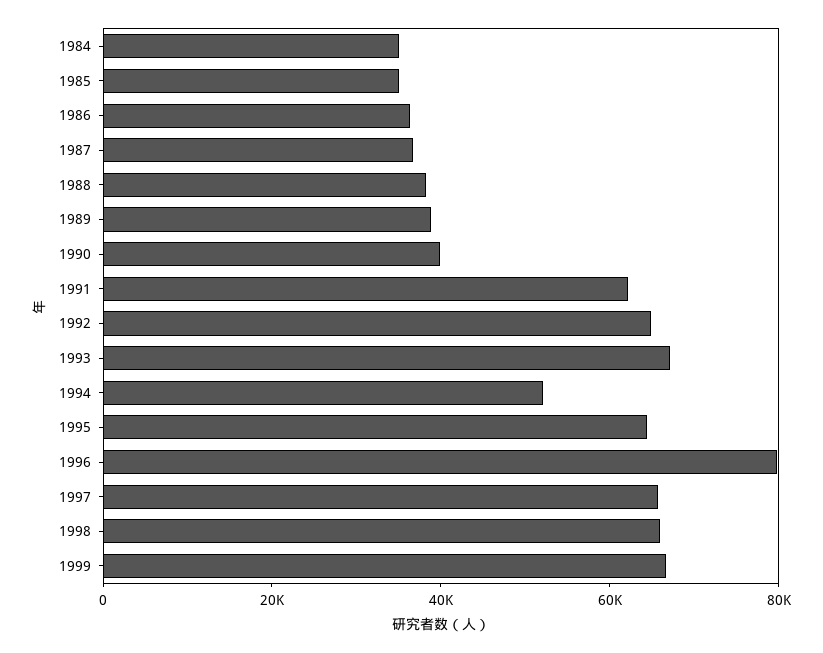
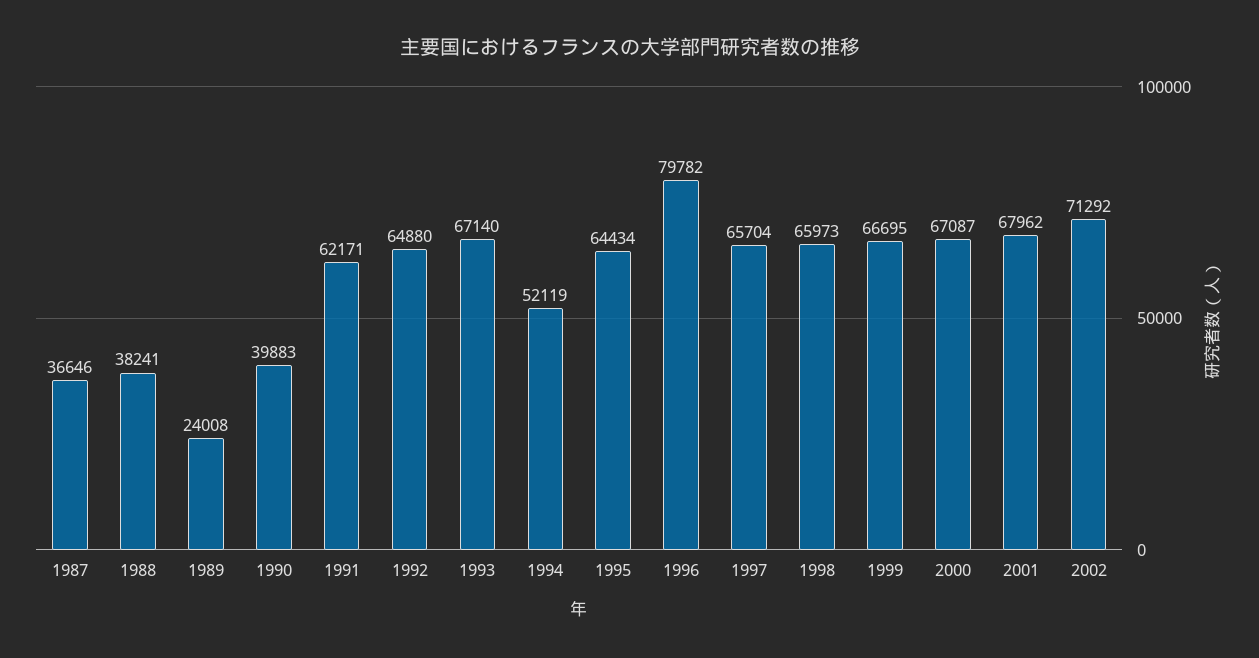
1984: 35000 -> none
1985: 35000 -> none
1986: 35000 -> none
1989: 40000 -> 24008
2000: none -> 67087
2001: none -> 67962
2002: none -> 71292

